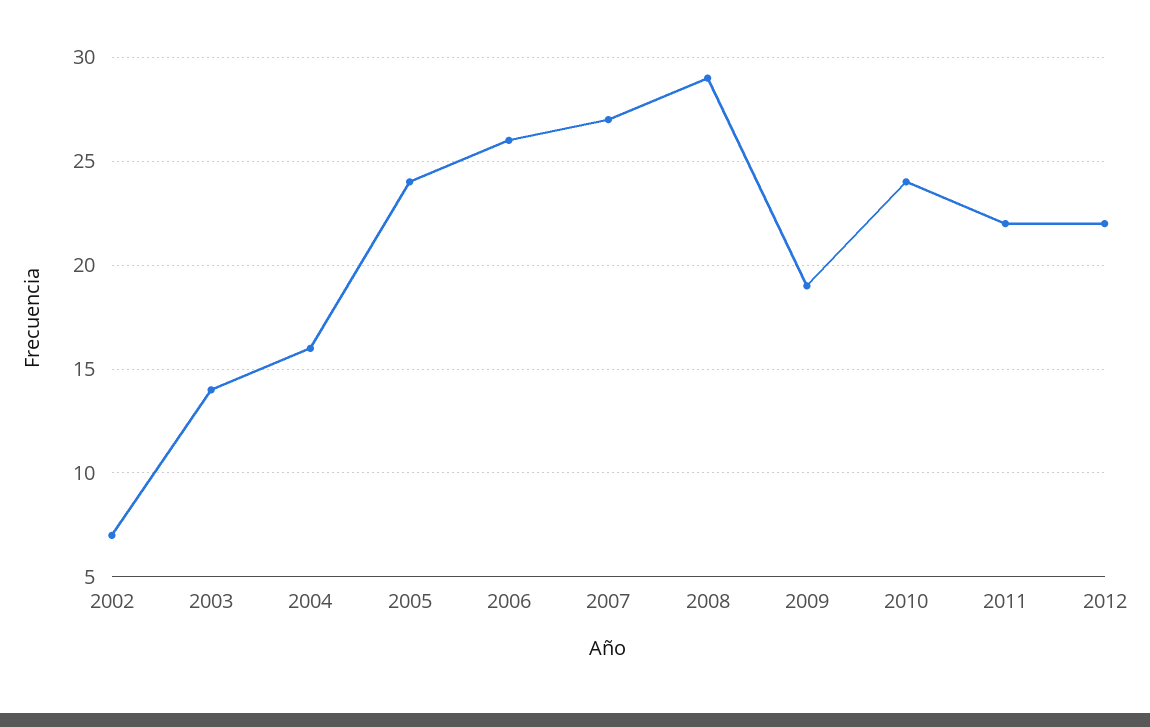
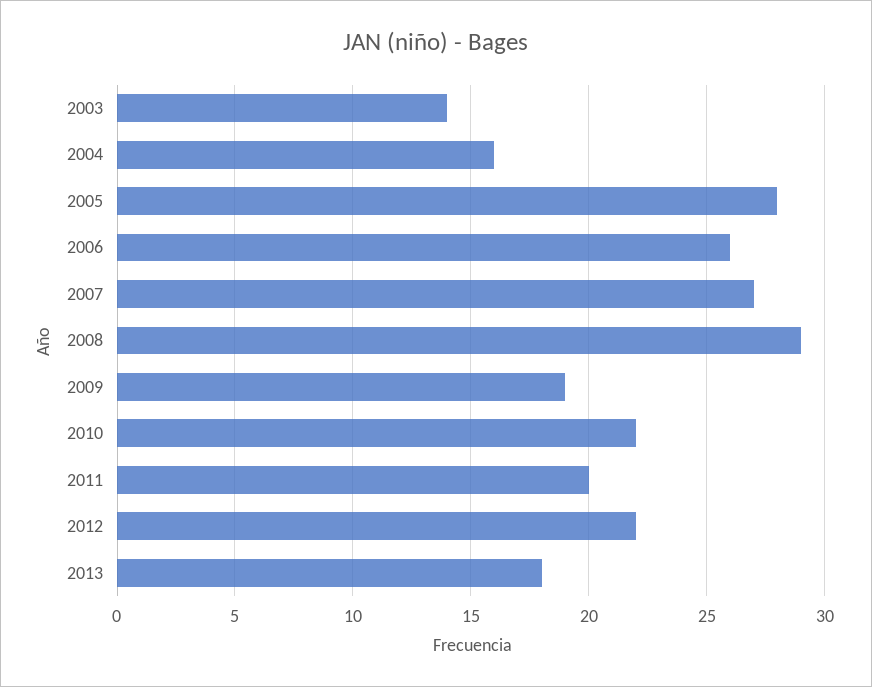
2002: 7 -> none
2005: 24 -> 28
2010: 24 -> 22
2011: 22 -> 20
2013: none -> 18

